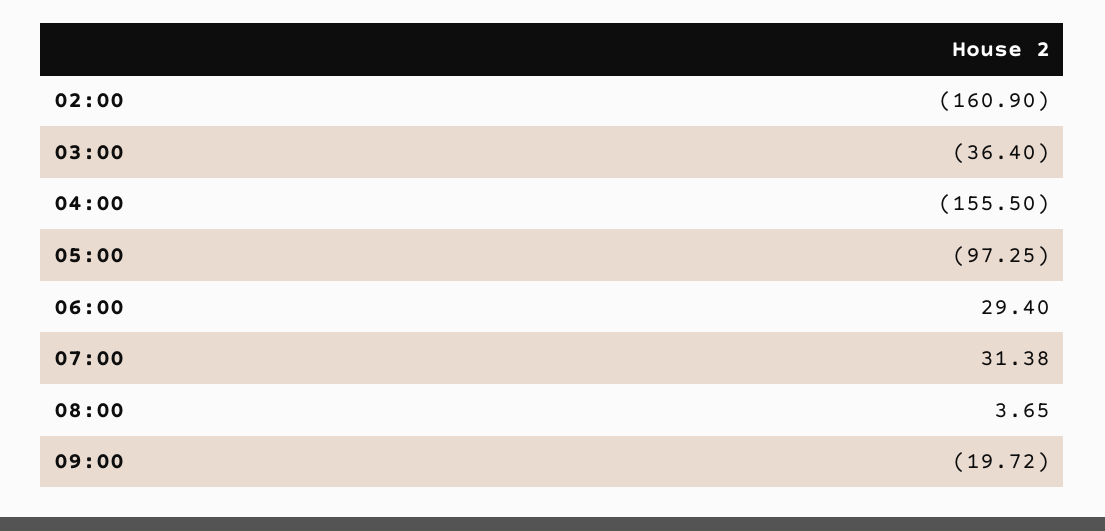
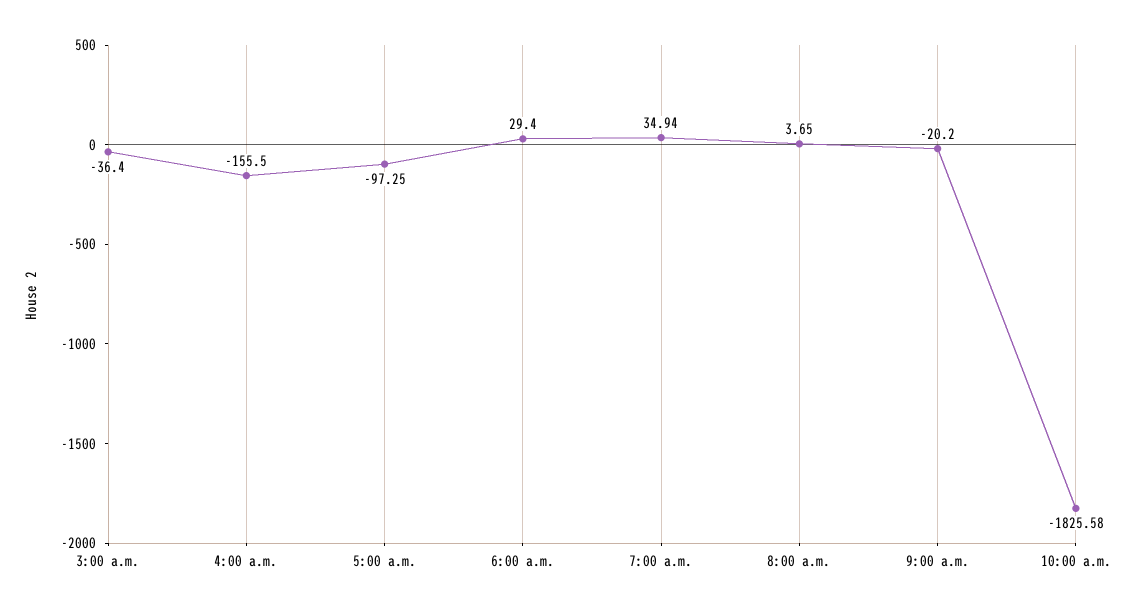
02:00: -160.9 -> none
07:00: 31.38 -> 34.94
09:00: -19.72 -> -20.2
10:00 a.m.: none -> -1825.58

